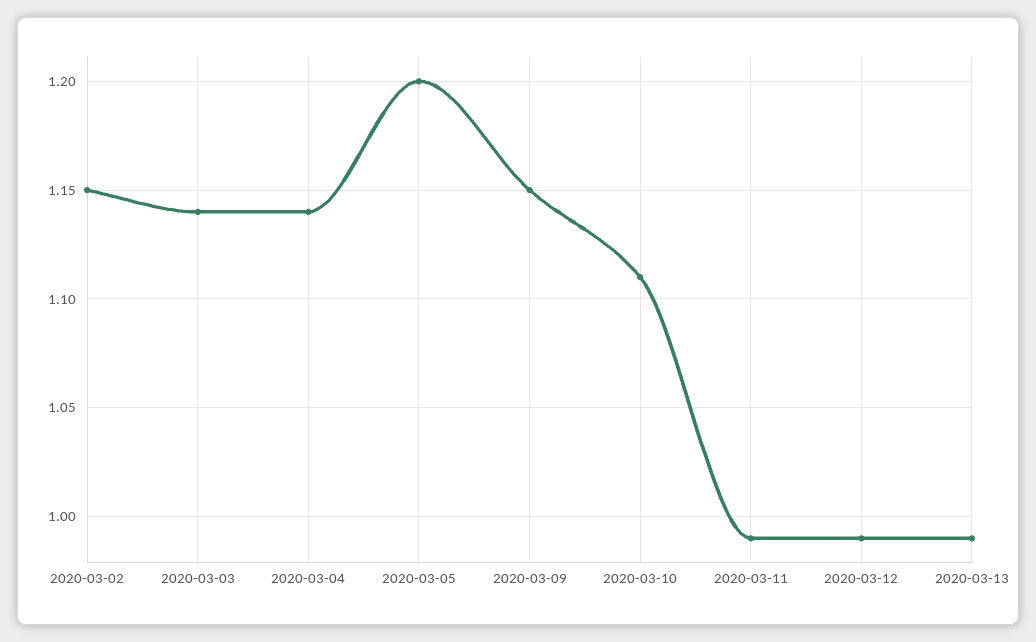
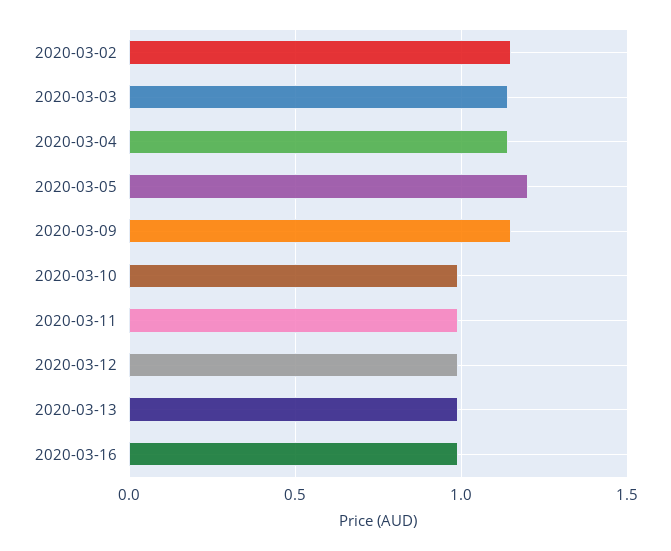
2020-03-10: 1.11 -> 1
2020-03-16: none -> 1

